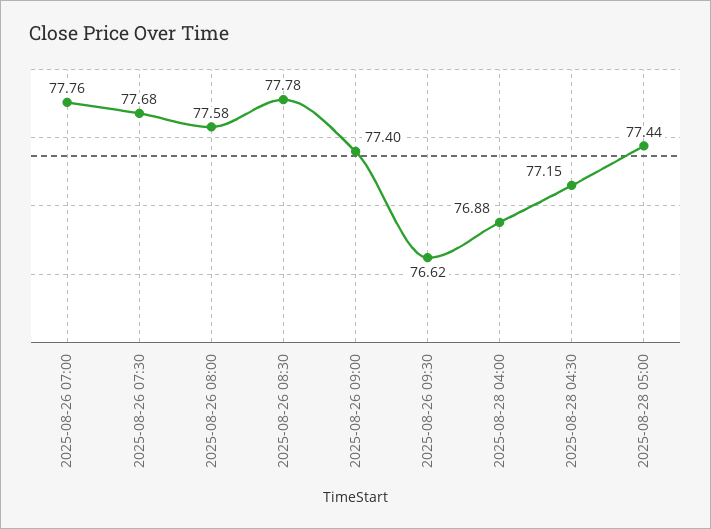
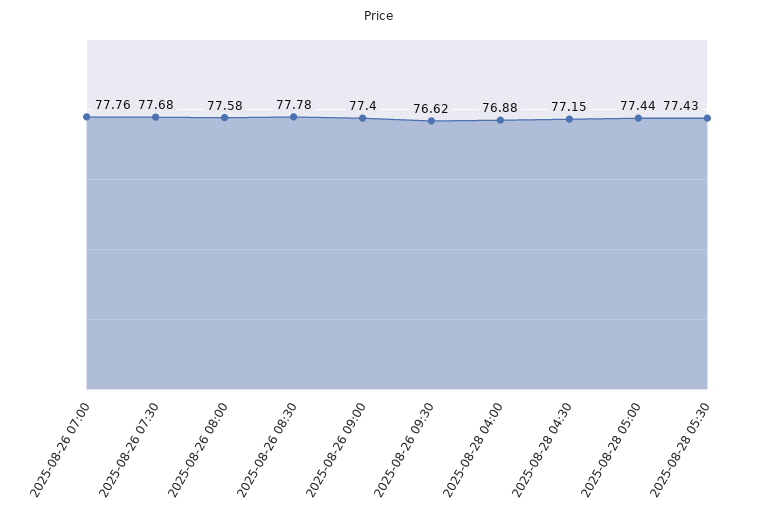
2025-08-28 05:30: none -> 77.43

